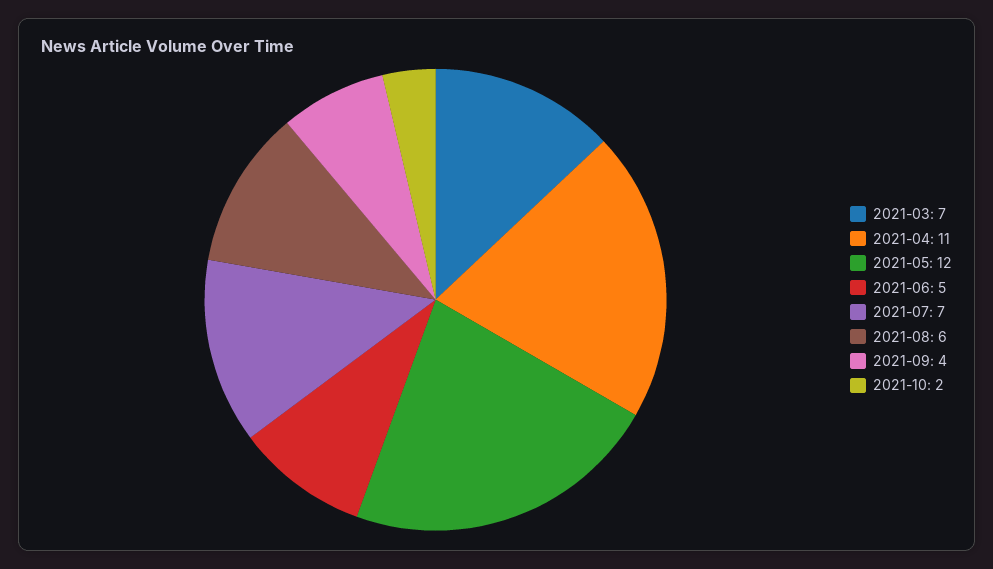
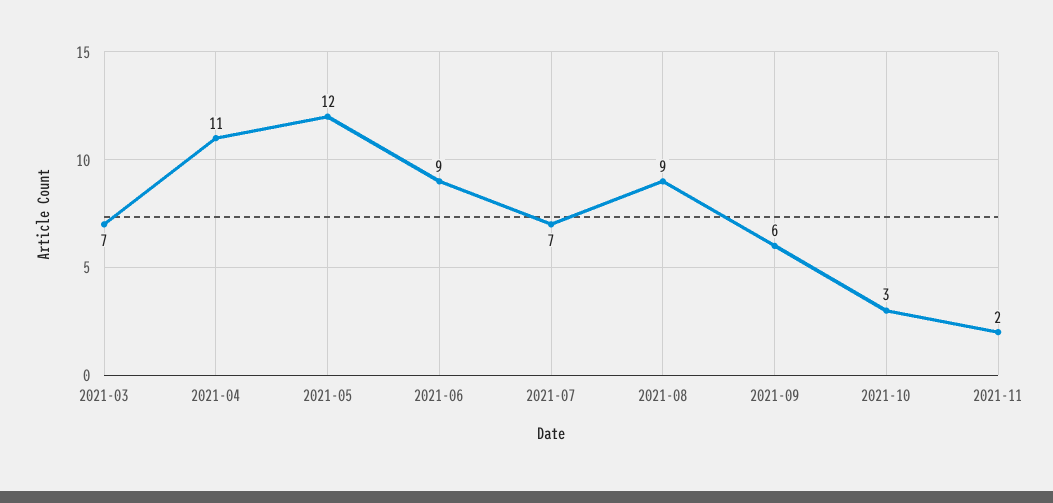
2021-06: 5 -> 9
2021-08: 6 -> 9
2021-09: 4 -> 6
2021-10: 2 -> 3
2021-11: none -> 2

